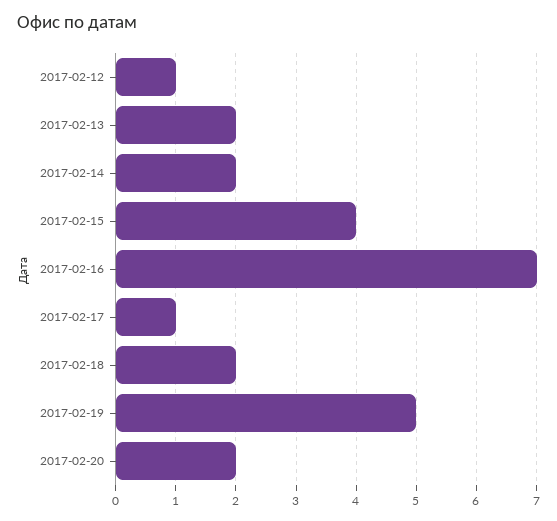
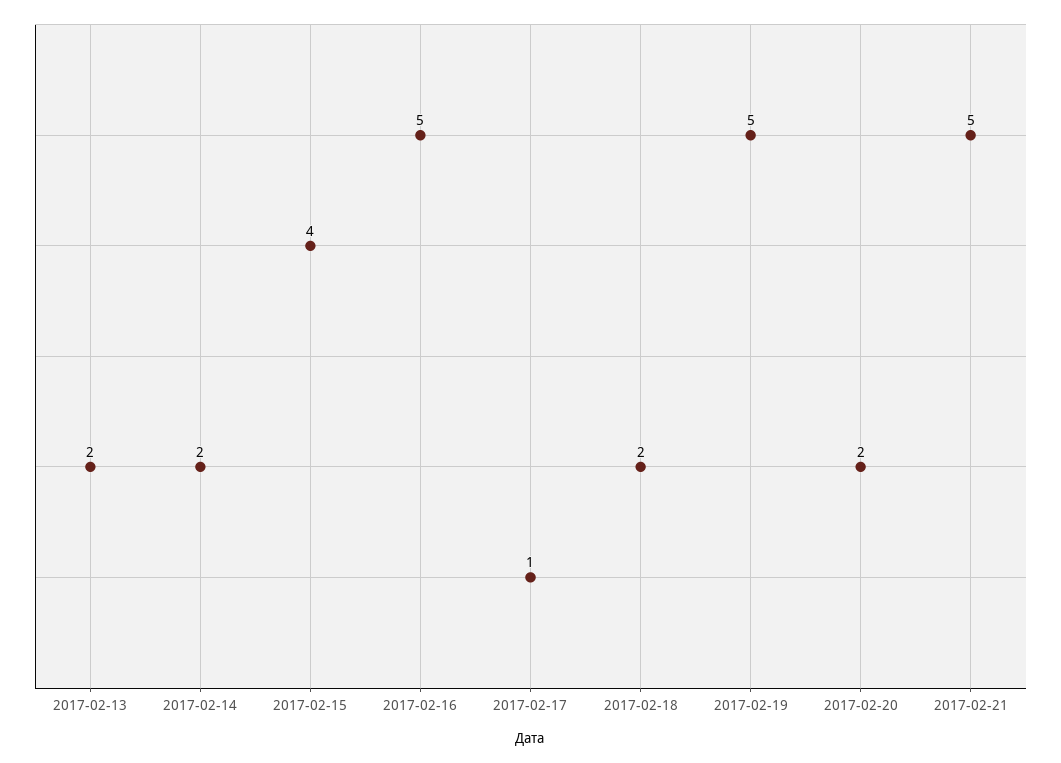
2017-02-12: 1 -> none
2017-02-16: 7 -> 5
2017-02-21: none -> 5

